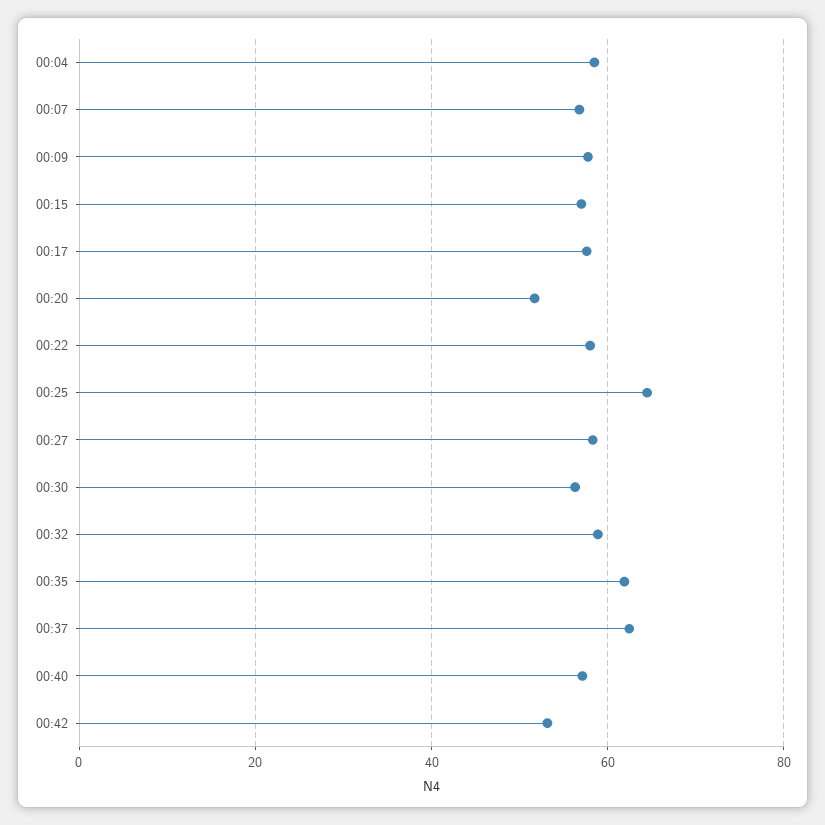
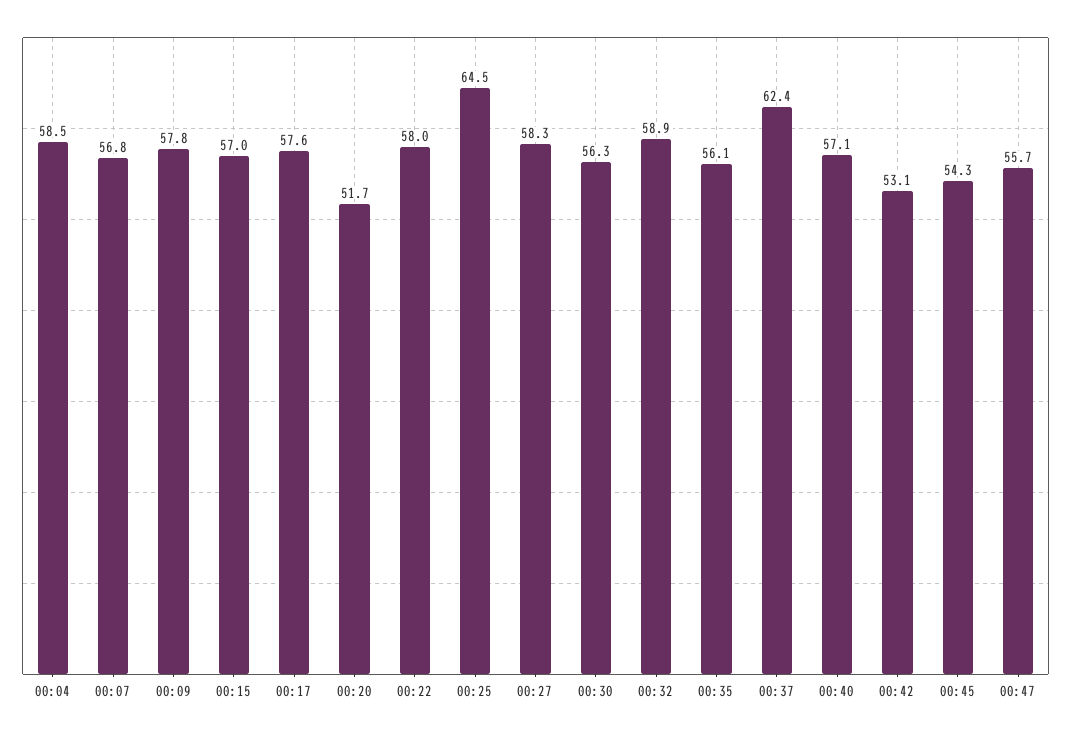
00:35: 62 -> 56.1
00:45: none -> 54.3
00:47: none -> 55.7

